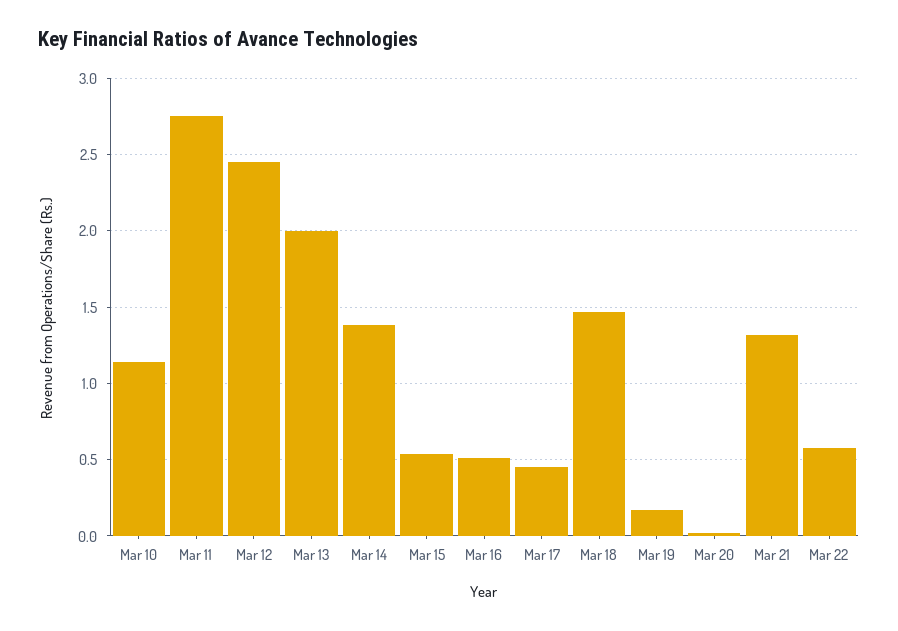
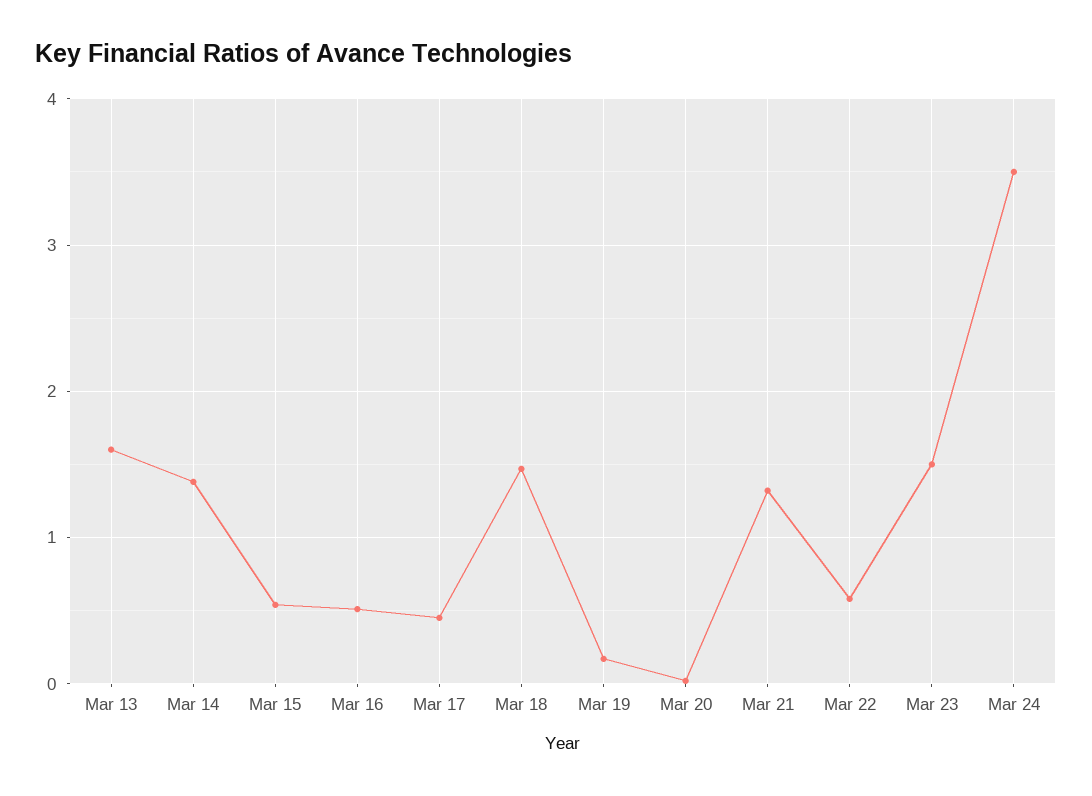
Mar 10: 1.15 -> none
Mar 11: 2.75 -> none
Mar 12: 2.45 -> none
Mar 13: 2 -> 1.6
Mar 23: none -> 1.5
Mar 24: none -> 3.5

